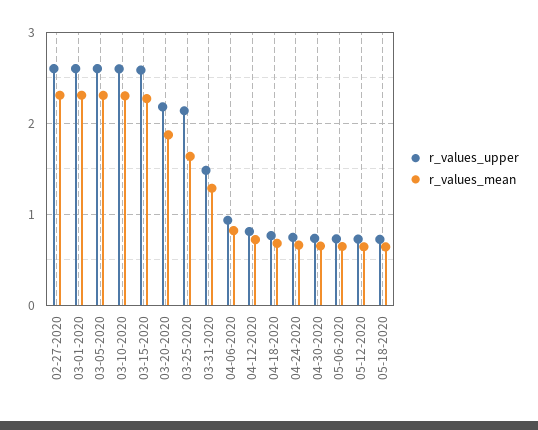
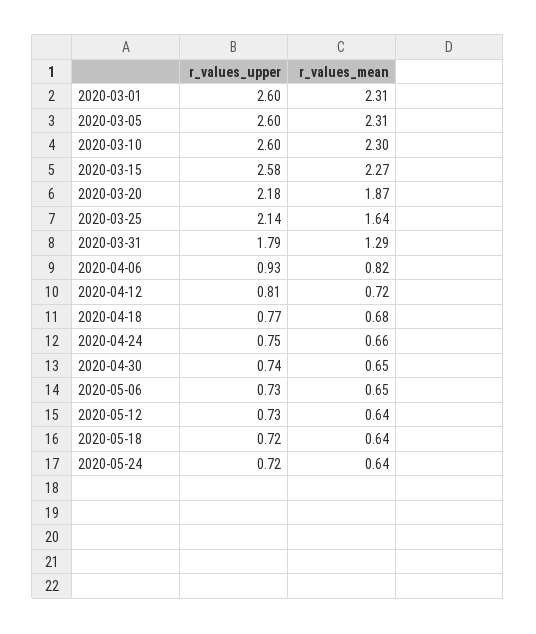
r_values_upper, 02-27-2020: 2.6 -> none
r_values_mean, 02-27-2020: 2.3 -> none
r_values_upper, 03-31-2020: 1.5 -> 1.79
r_values_upper, 2020-05-24: none -> 0.72
r_values_mean, 2020-05-24: none -> 0.64

